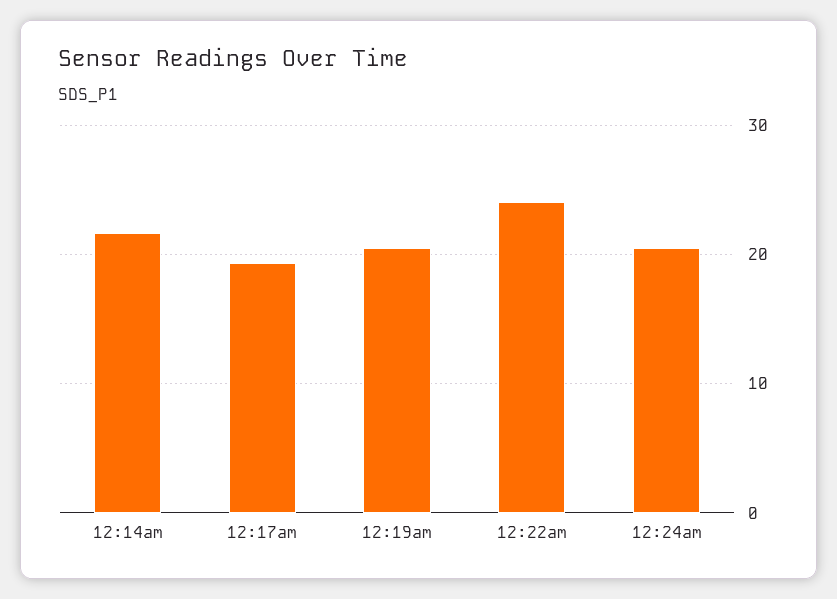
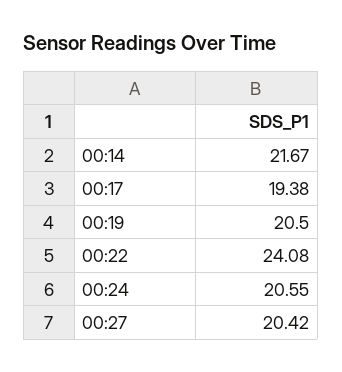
00:27: none -> 20.42

